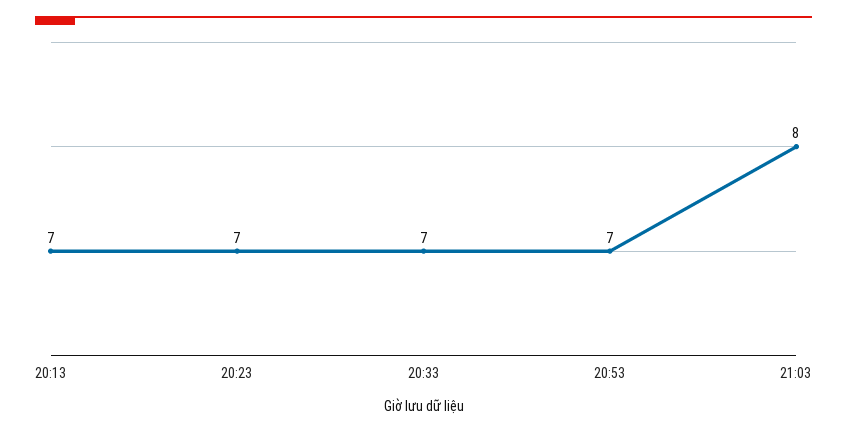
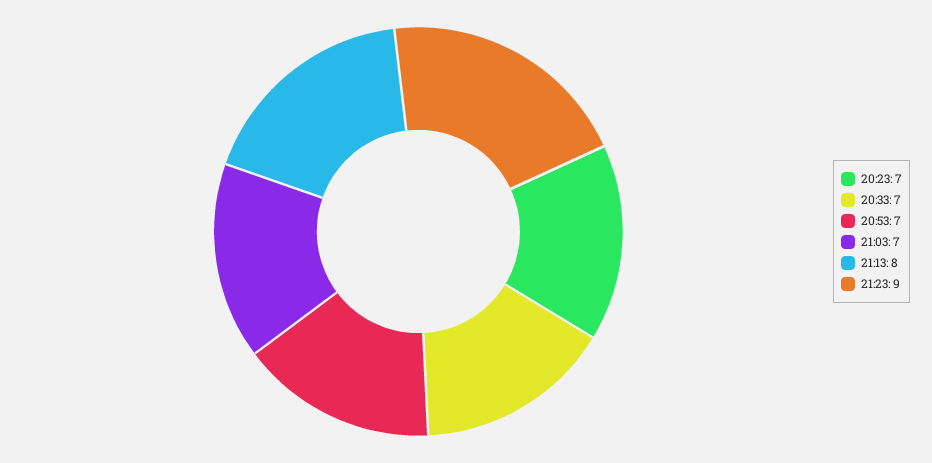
20:13: 7 -> none
21:03: 8 -> 7
21:13: none -> 8
21:23: none -> 9

